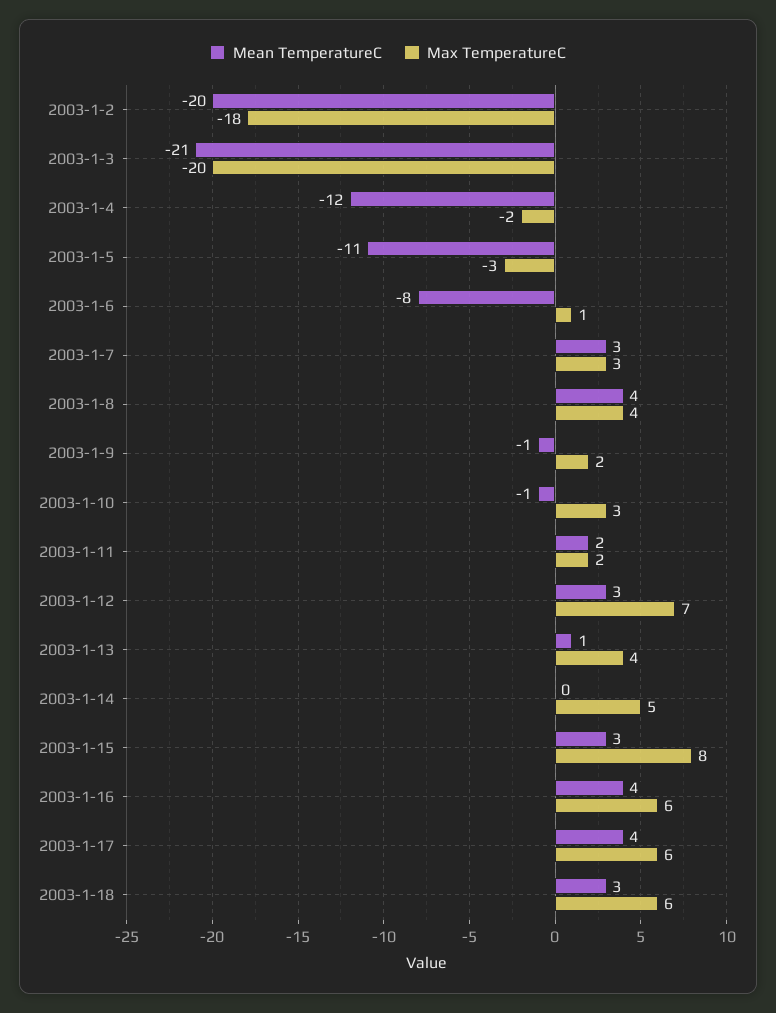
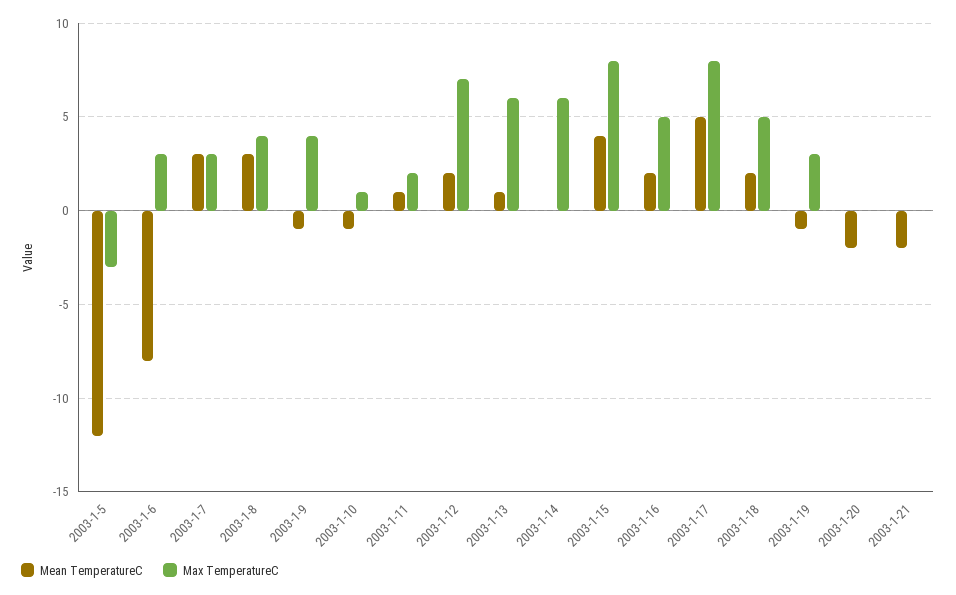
Mean TemperatureC, 2003-1-2: -20 -> none
Max TemperatureC, 2003-1-2: -18 -> none
Mean TemperatureC, 2003-1-3: -21 -> none
Max TemperatureC, 2003-1-3: -20 -> none
Mean TemperatureC, 2003-1-4: -12 -> none
Max TemperatureC, 2003-1-4: -2 -> none
Mean TemperatureC, 2003-1-5: -11 -> -12
Max TemperatureC, 2003-1-6: 1 -> 3
Mean TemperatureC, 2003-1-8: 4 -> 3
Max TemperatureC, 2003-1-9: 2 -> 4
Max TemperatureC, 2003-1-10: 3 -> 1
Mean TemperatureC, 2003-1-11: 2 -> 1
Mean TemperatureC, 2003-1-12: 3 -> 2
Max TemperatureC, 2003-1-13: 4 -> 6
Max TemperatureC, 2003-1-14: 5 -> 6
Mean TemperatureC, 2003-1-15: 3 -> 4
Mean TemperatureC, 2003-1-16: 4 -> 2
Max TemperatureC, 2003-1-16: 6 -> 5
Mean TemperatureC, 2003-1-17: 4 -> 5
Max TemperatureC, 2003-1-17: 6 -> 8
Mean TemperatureC, 2003-1-18: 3 -> 2
Max TemperatureC, 2003-1-18: 6 -> 5
Mean TemperatureC, 2003-1-19: none -> -1
Max TemperatureC, 2003-1-19: none -> 3
Mean TemperatureC, 2003-1-20: none -> -2
Max TemperatureC, 2003-1-20: none -> 0
Mean TemperatureC, 2003-1-21: none -> -2
Max TemperatureC, 2003-1-21: none -> 0

